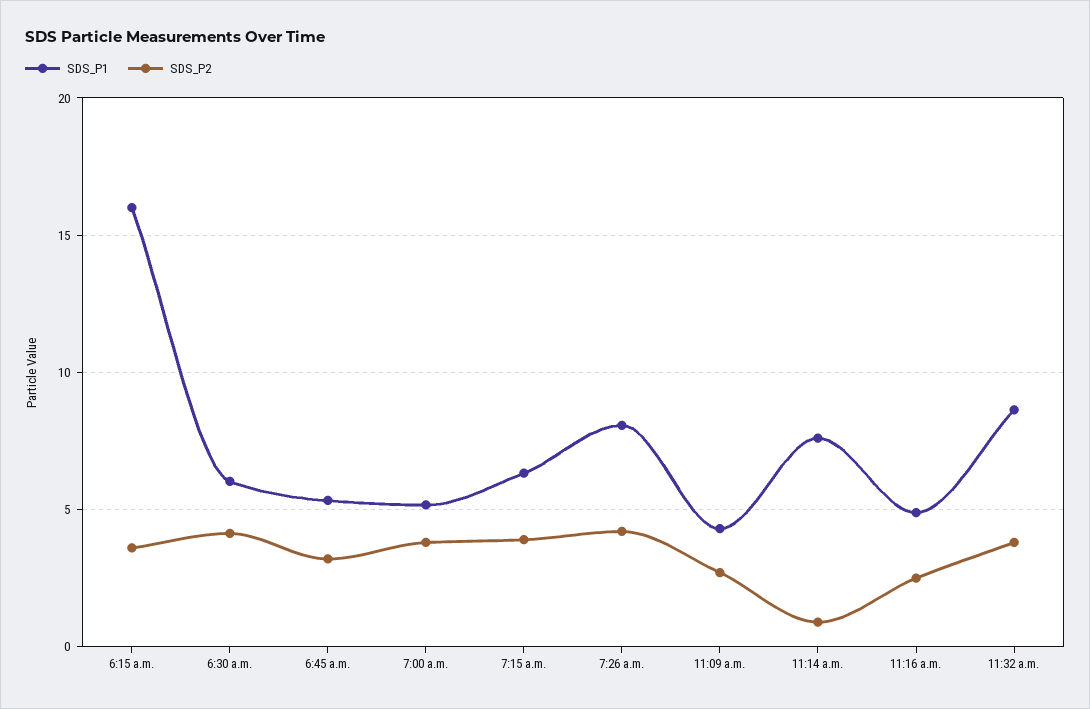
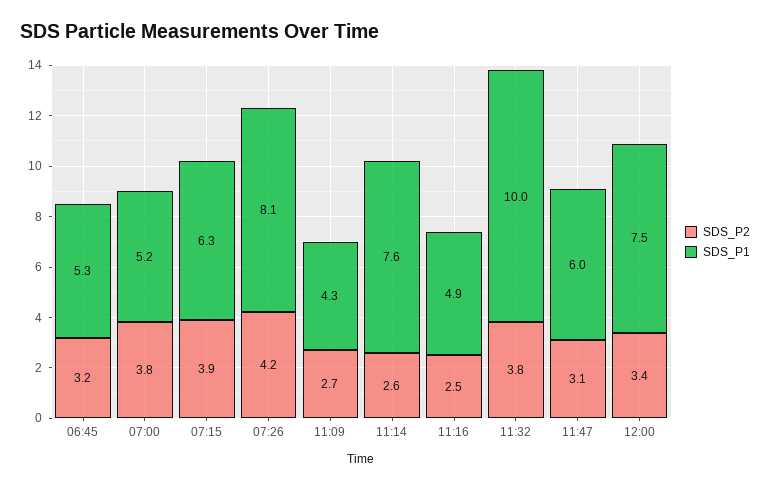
SDS_P1, 6:15 a.m.: 16 -> none
SDS_P2, 6:15 a.m.: 3.5 -> none
SDS_P1, 6:30 a.m.: 6 -> none
SDS_P2, 6:30 a.m.: 4 -> none
SDS_P2, 11:14 a.m.: 1 -> 2.6
SDS_P1, 11:32 a.m.: 8.5 -> 10
SDS_P2, 11:47: none -> 3.1
SDS_P1, 11:47: none -> 6
SDS_P2, 12:00: none -> 3.4
SDS_P1, 12:00: none -> 7.5

